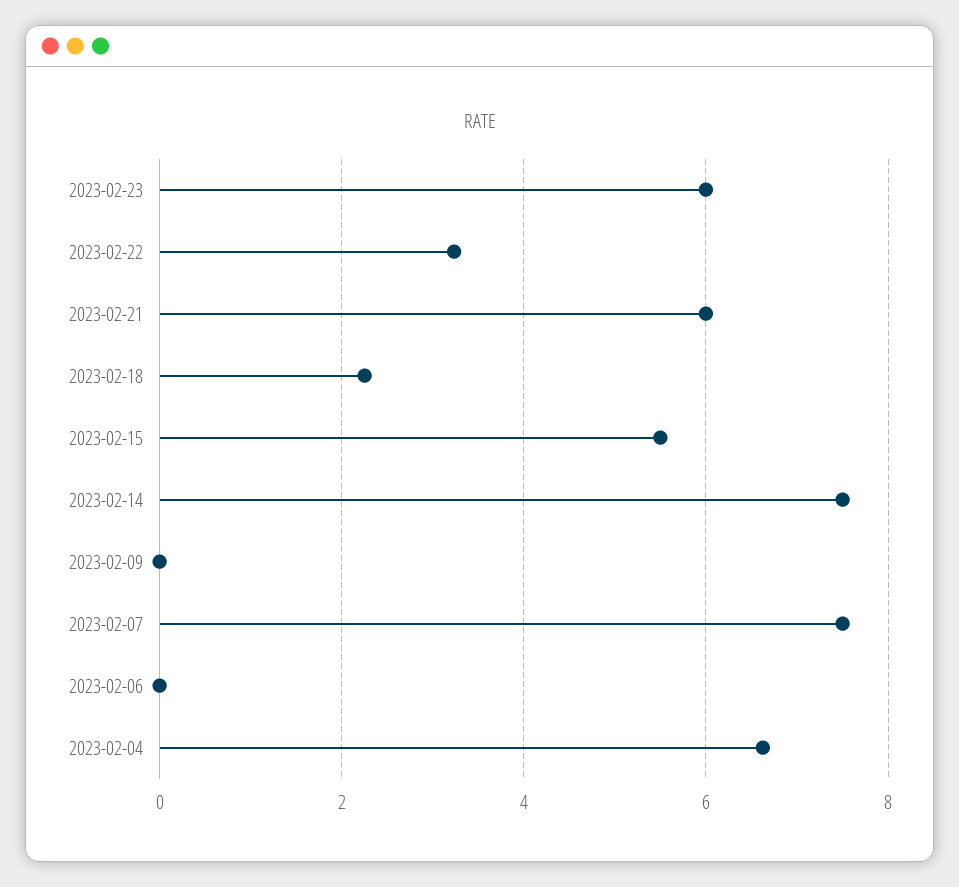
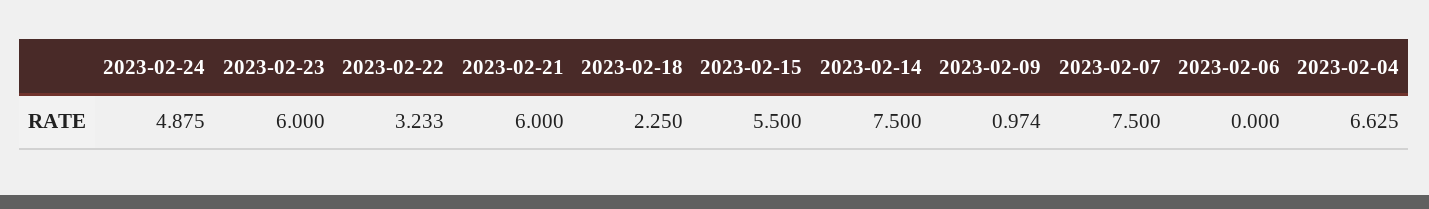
2023-02-09: 0 -> 0.974
2023-02-24: none -> 4.875

